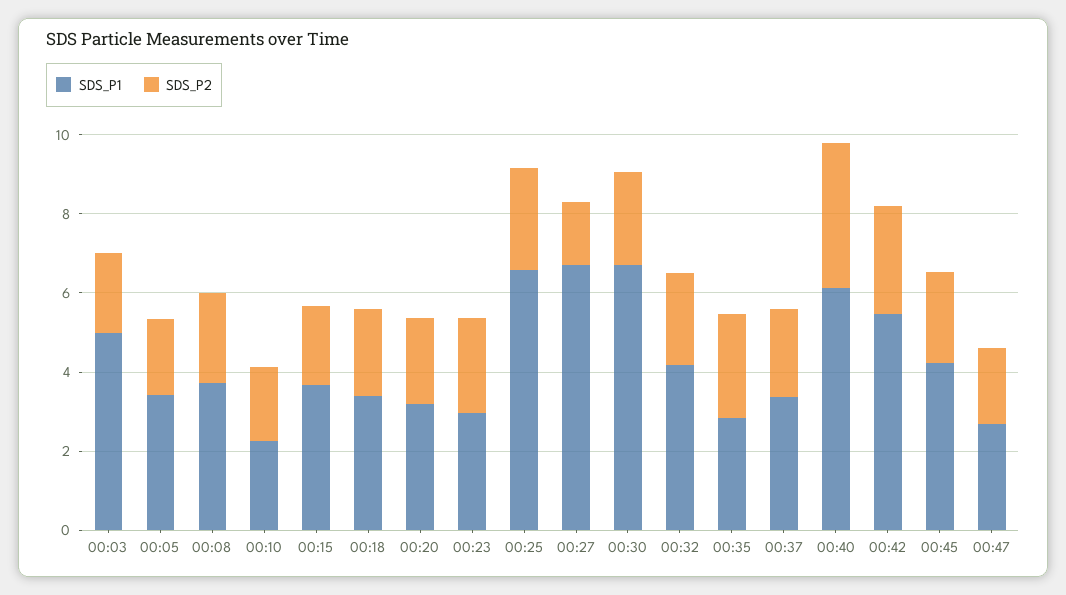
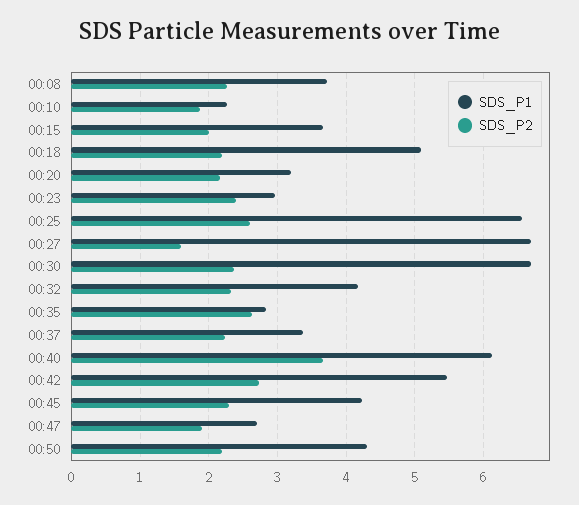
SDS_P1, 00:03: 5 -> none
SDS_P2, 00:03: 2 -> none
SDS_P1, 00:05: 3.5 -> none
SDS_P2, 00:05: 2 -> none
SDS_P1, 00:18: 3.5 -> 5.1
SDS_P1, 00:50: none -> 4.3
SDS_P2, 00:50: none -> 2.2

